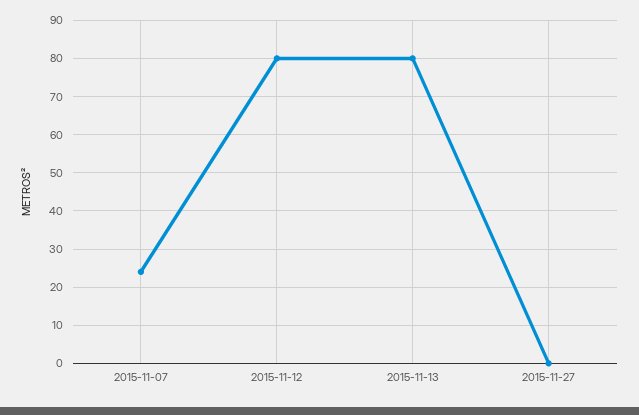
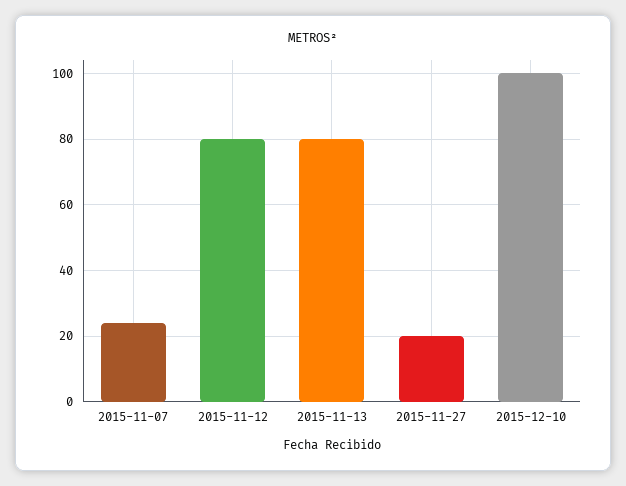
2015-11-27: 0 -> 20
2015-12-10: none -> 100

